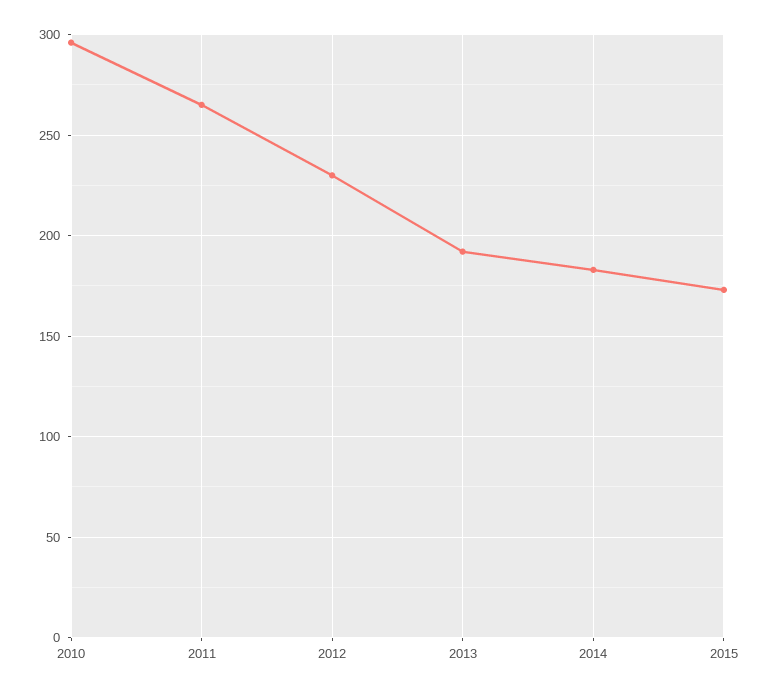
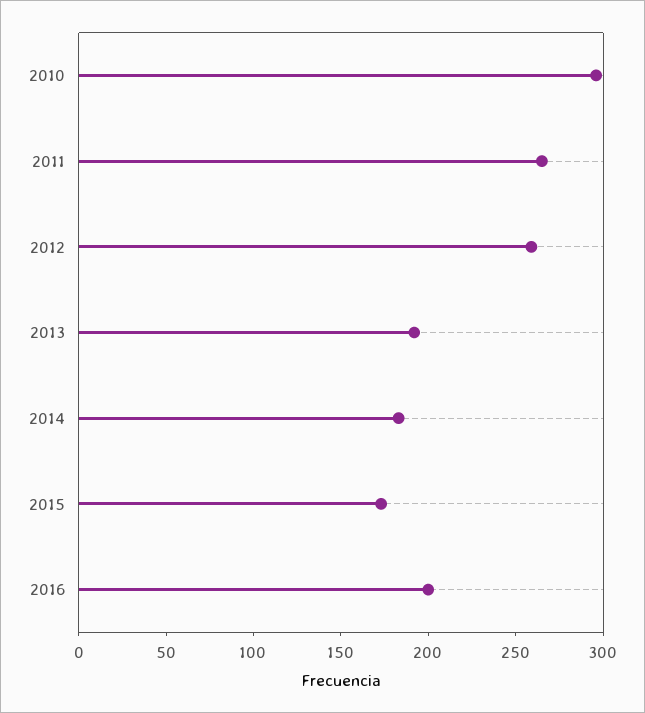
2012: 230 -> 260
2016: none -> 200

